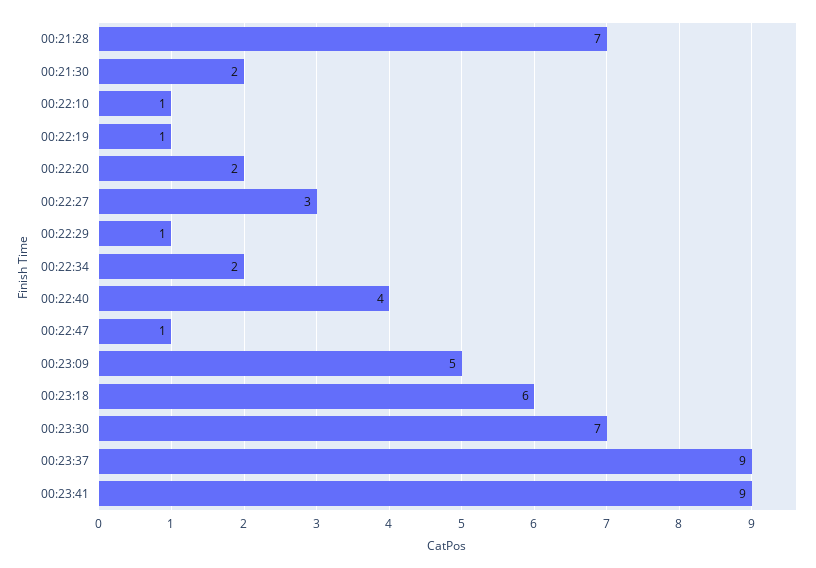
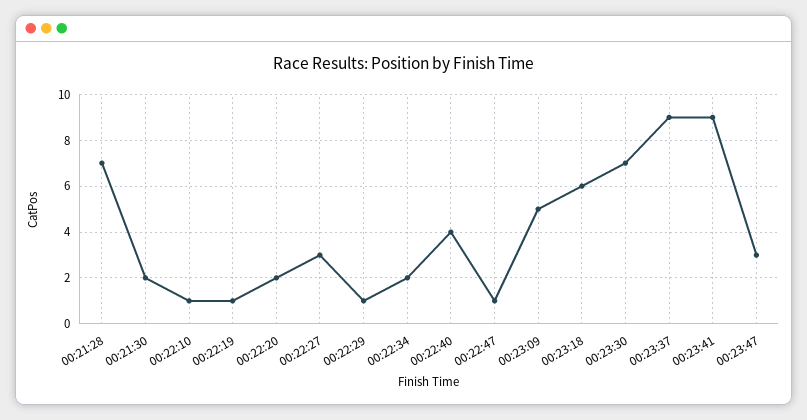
00:23:47: none -> 3

